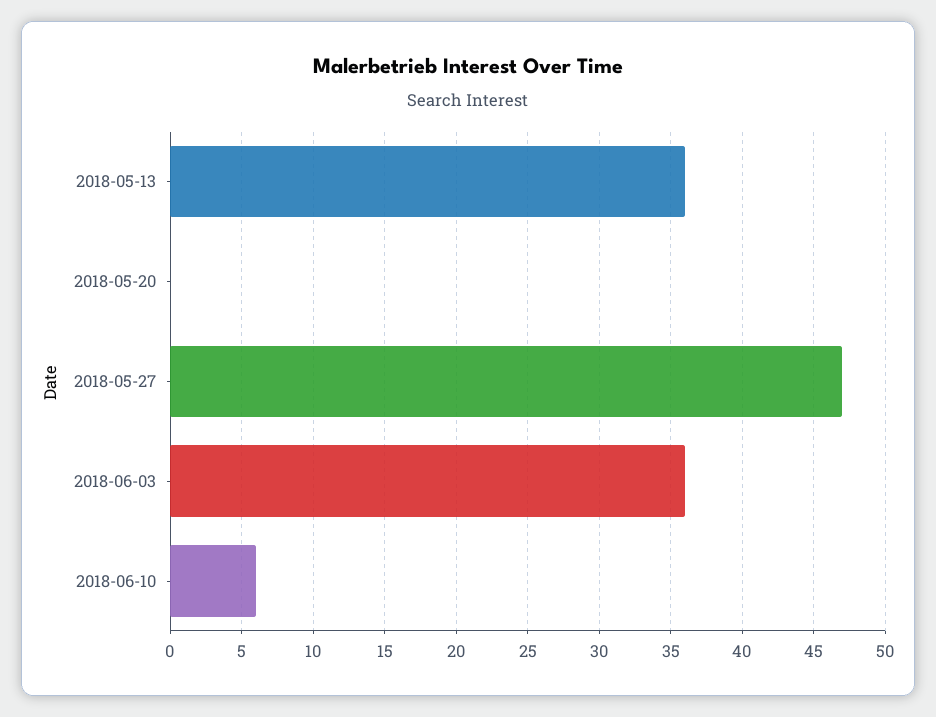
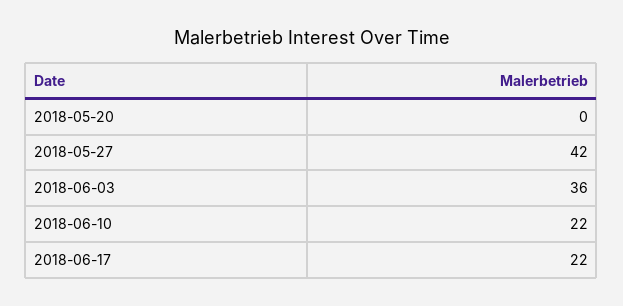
2018-05-13: 36 -> none
2018-05-27: 47 -> 42
2018-06-10: 6 -> 22
2018-06-17: none -> 22

